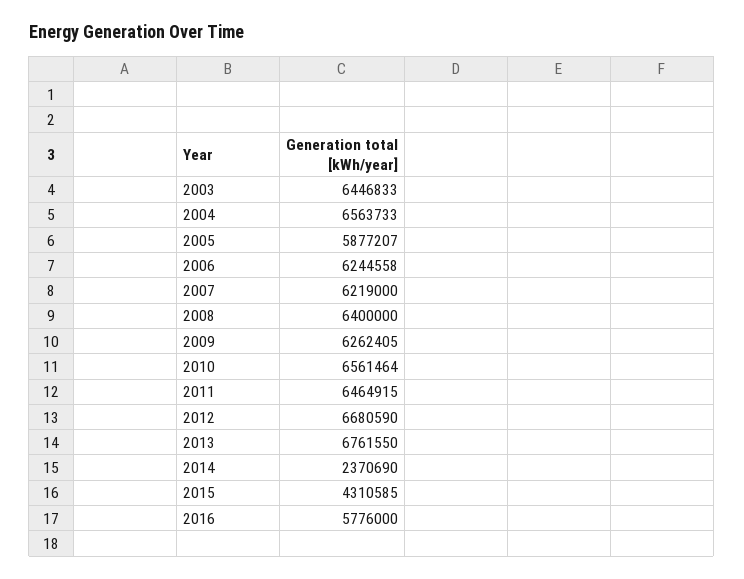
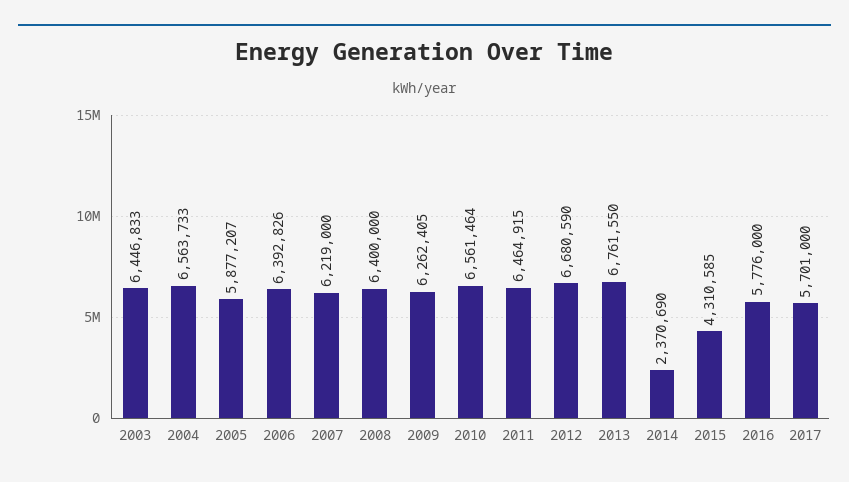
2006: 6244558 -> 6392826
2017: none -> 5701000

